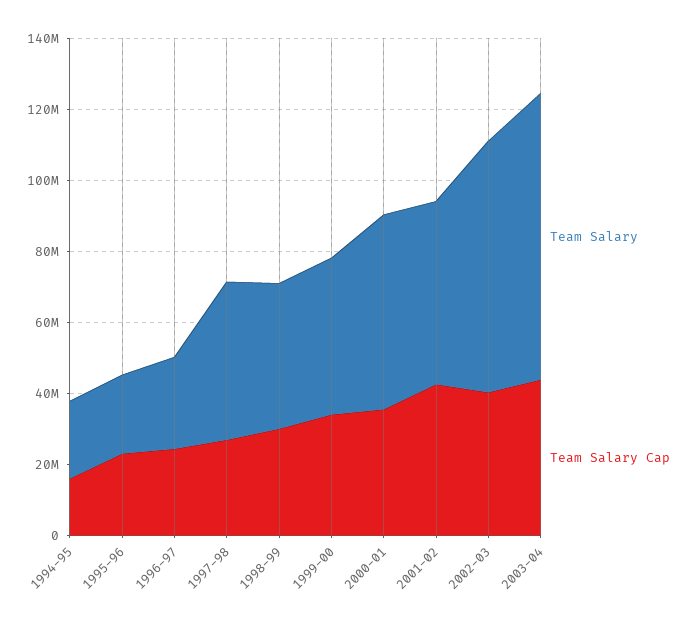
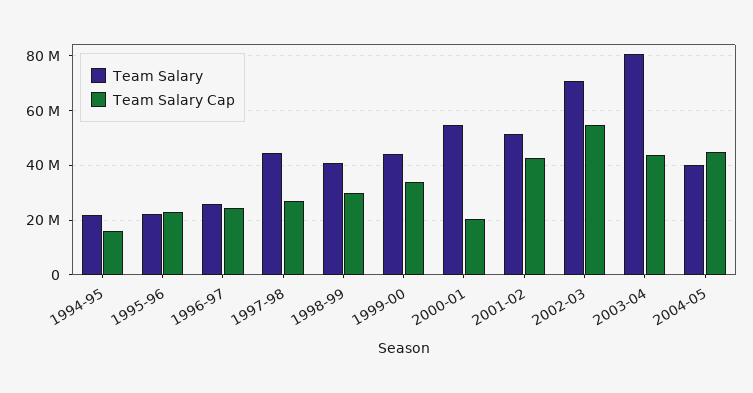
Team Salary Cap, 2000-01: 35000000 -> 20000000
Team Salary Cap, 2002-03: 40000000 -> 55000000
Team Salary, 2004-05: none -> 40000000
Team Salary Cap, 2004-05: none -> 45000000

